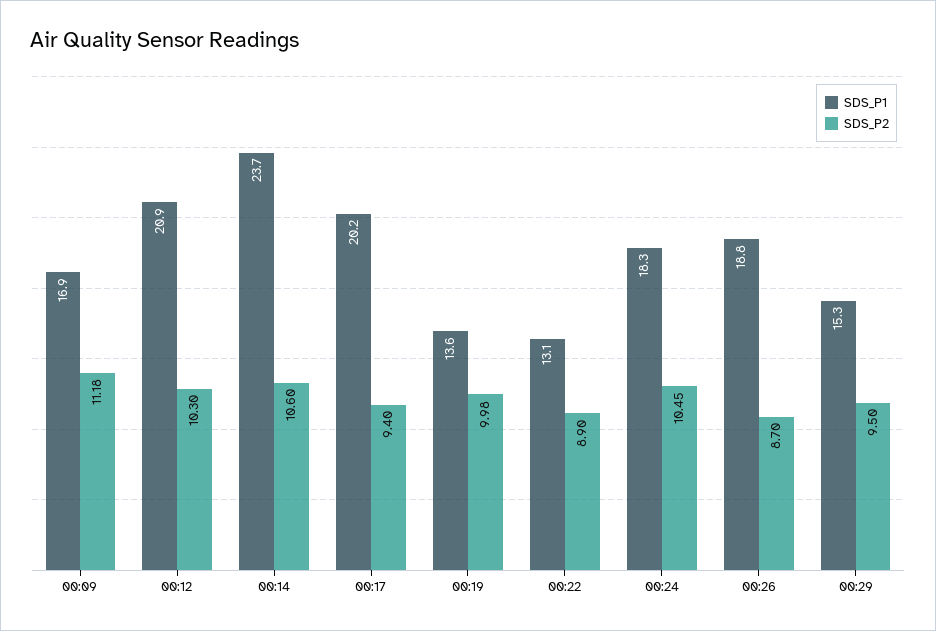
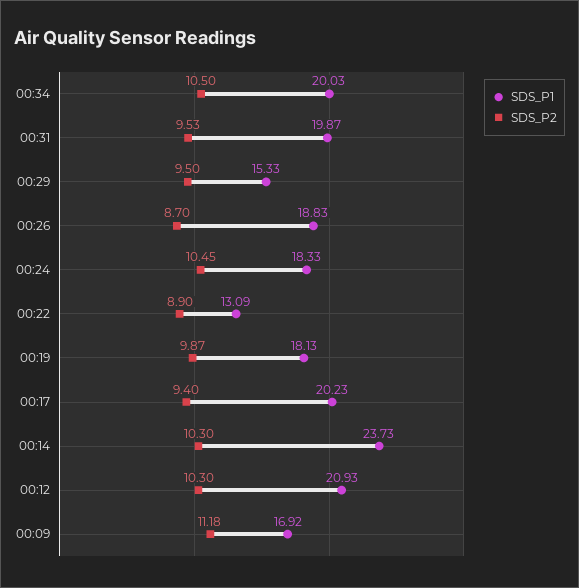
SDS_P2, 00:14: 10.6 -> 10.3
SDS_P1, 00:19: 13.6 -> 18.13
SDS_P2, 00:19: 9.98 -> 9.87
SDS_P1, 00:34: none -> 20.03
SDS_P2, 00:34: none -> 10.5
SDS_P1, 00:31: none -> 19.87
SDS_P2, 00:31: none -> 9.53

